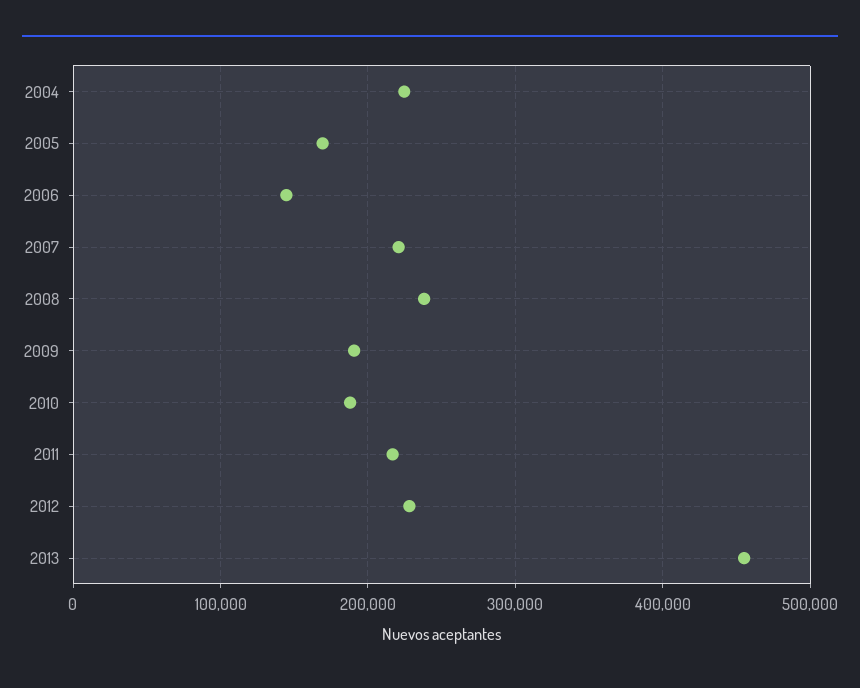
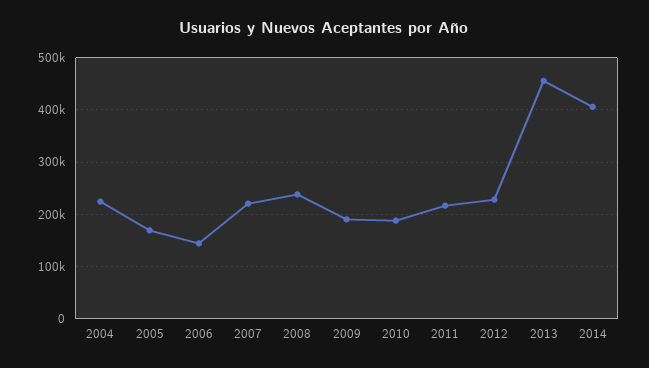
2014: none -> 400000

